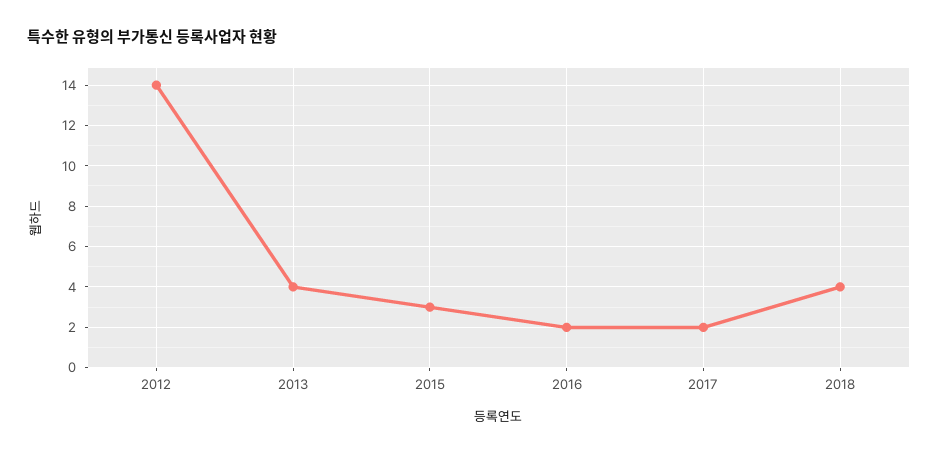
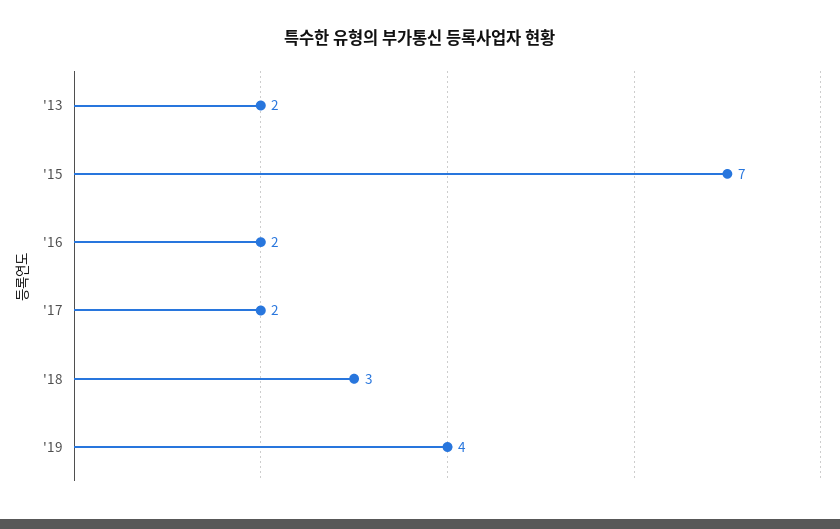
2012: 14 -> none
2013: 4 -> 2
2015: 3 -> 7
2018: 4 -> 3
'19: none -> 4

